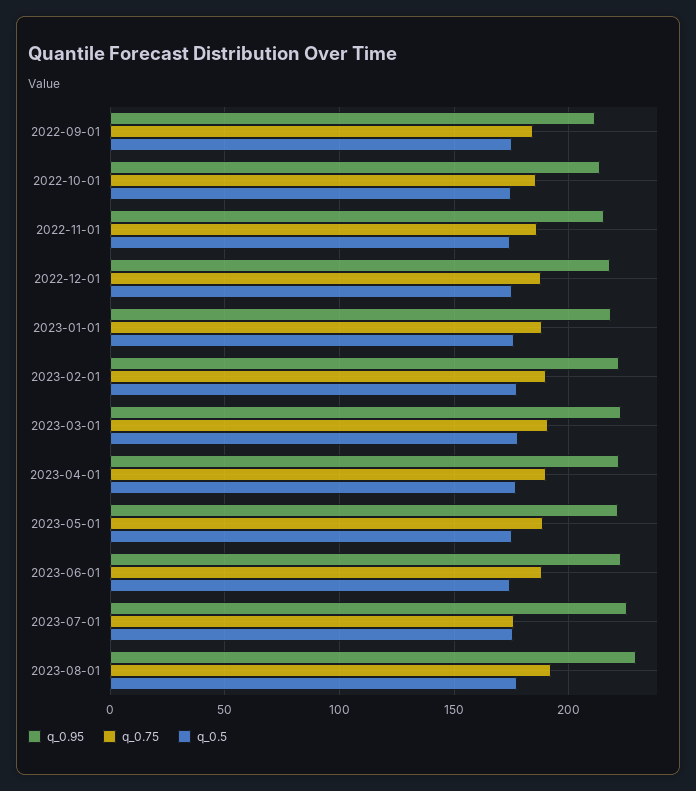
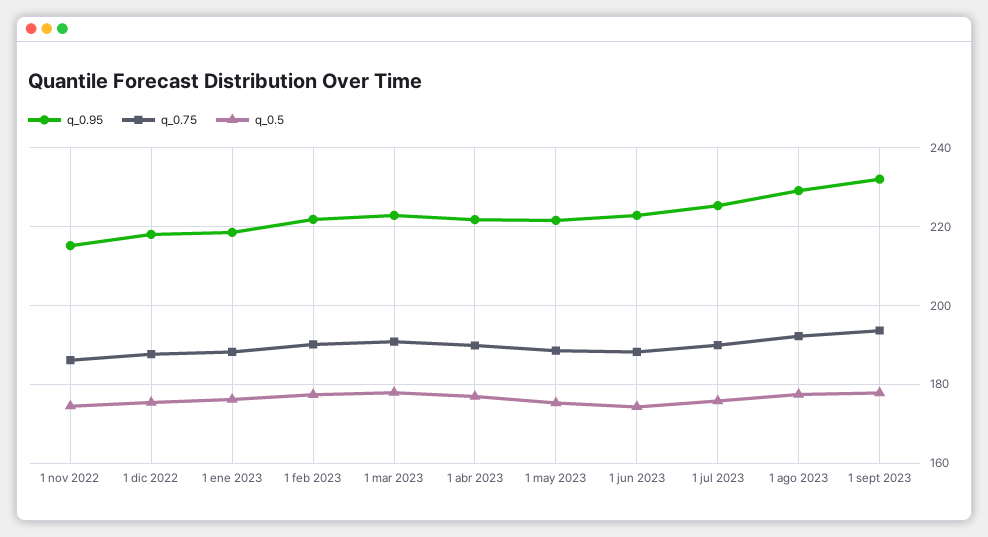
q_0.95, 2022-09-01: 210 -> none
q_0.75, 2022-09-01: 185 -> none
q_0.5, 2022-09-01: 175 -> none
q_0.95, 2022-10-01: 215 -> none
q_0.75, 2022-10-01: 185 -> none
q_0.5, 2022-10-01: 175 -> none
q_0.75, 2023-07-01: 175 -> 190
q_0.95, 1 sept 2023: none -> 232
q_0.75, 1 sept 2023: none -> 194
q_0.5, 1 sept 2023: none -> 178

